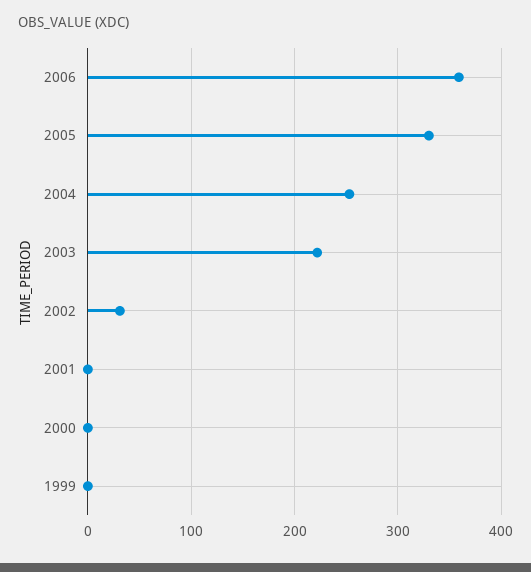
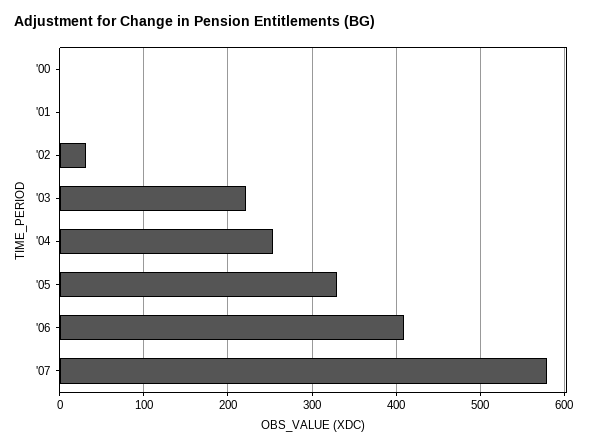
2006: 360 -> 410
1999: 0 -> none
'07: none -> 580

